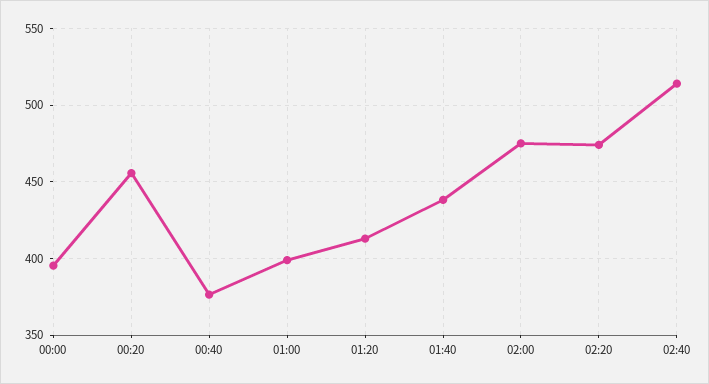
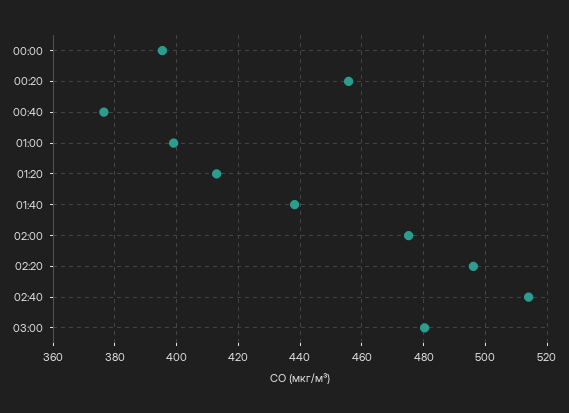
02:20: 475 -> 496
03:00: none -> 480

